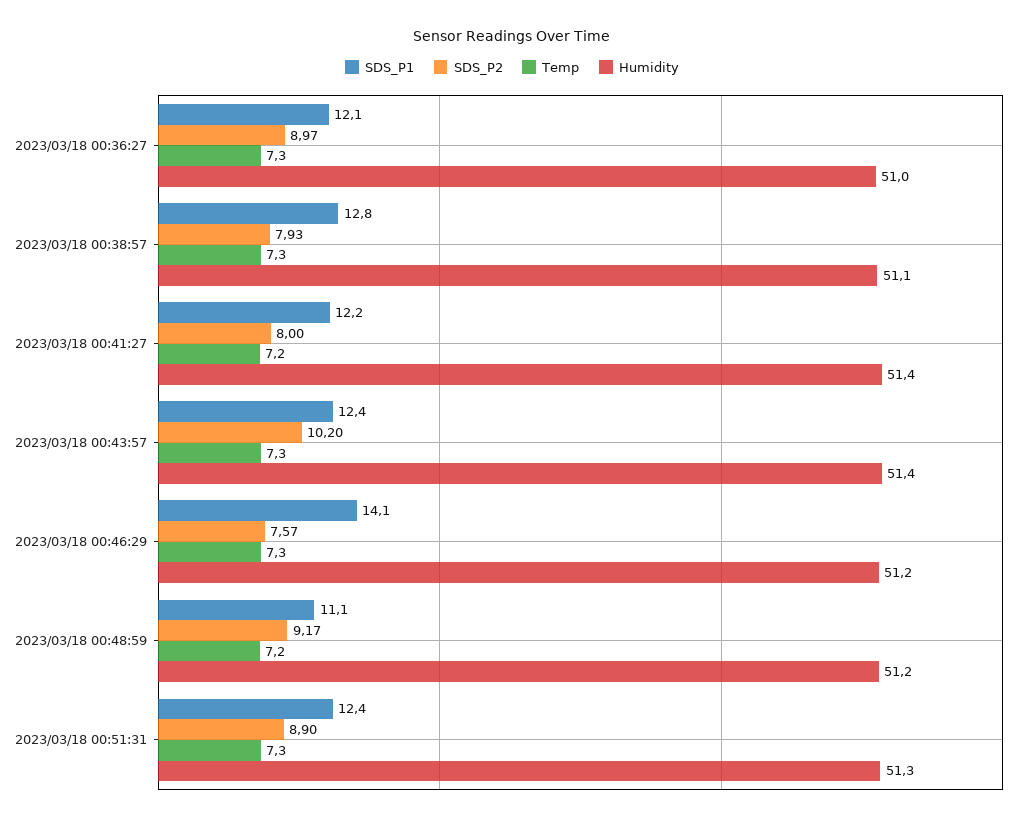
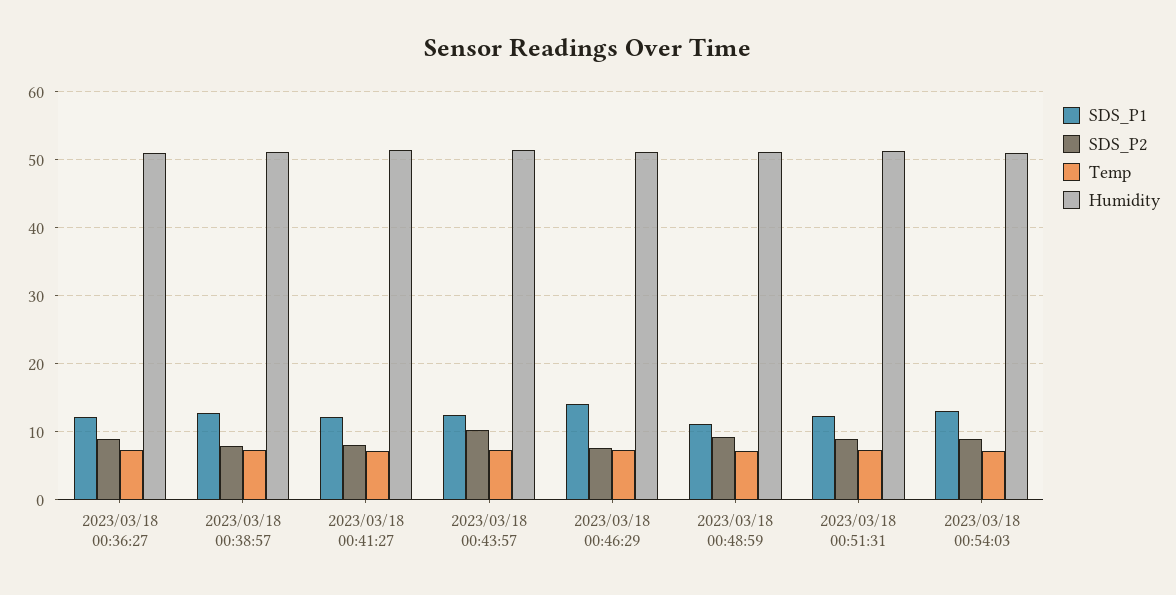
SDS_P1, 2023/03/18 00:54:03: none -> 13
SDS_P2, 2023/03/18 00:54:03: none -> 9
Temp, 2023/03/18 00:54:03: none -> 7
Humidity, 2023/03/18 00:54:03: none -> 51

